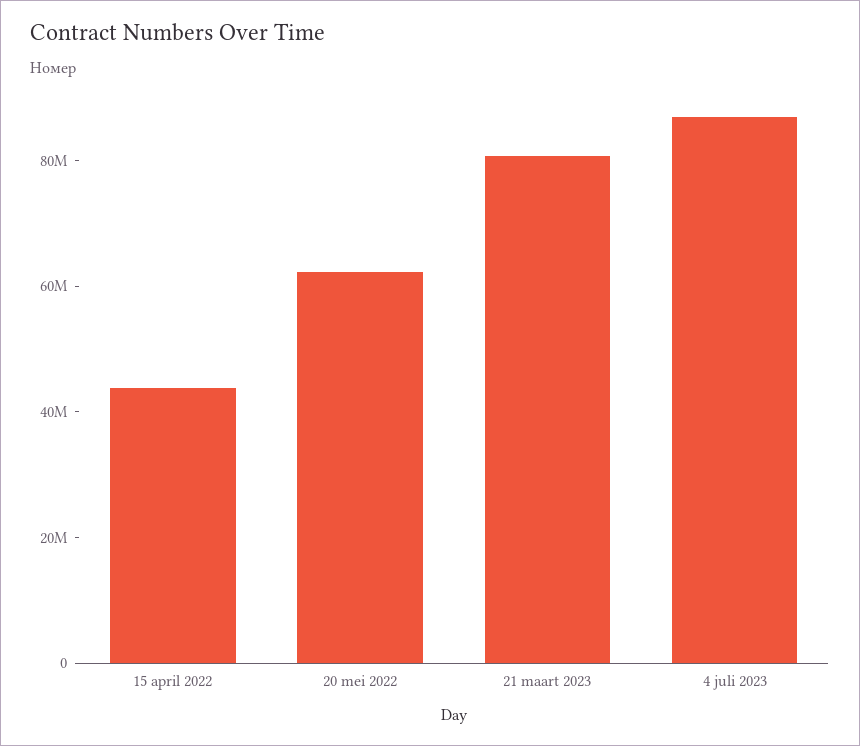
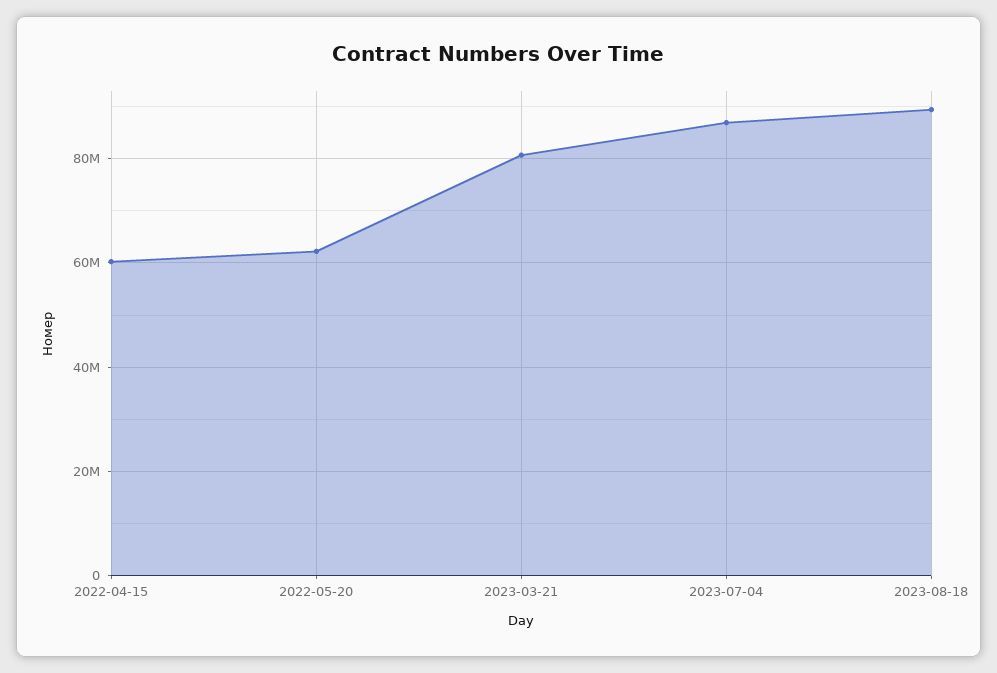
15 april 2022: 45000000 -> 60000000
2023-08-18: none -> 90000000

